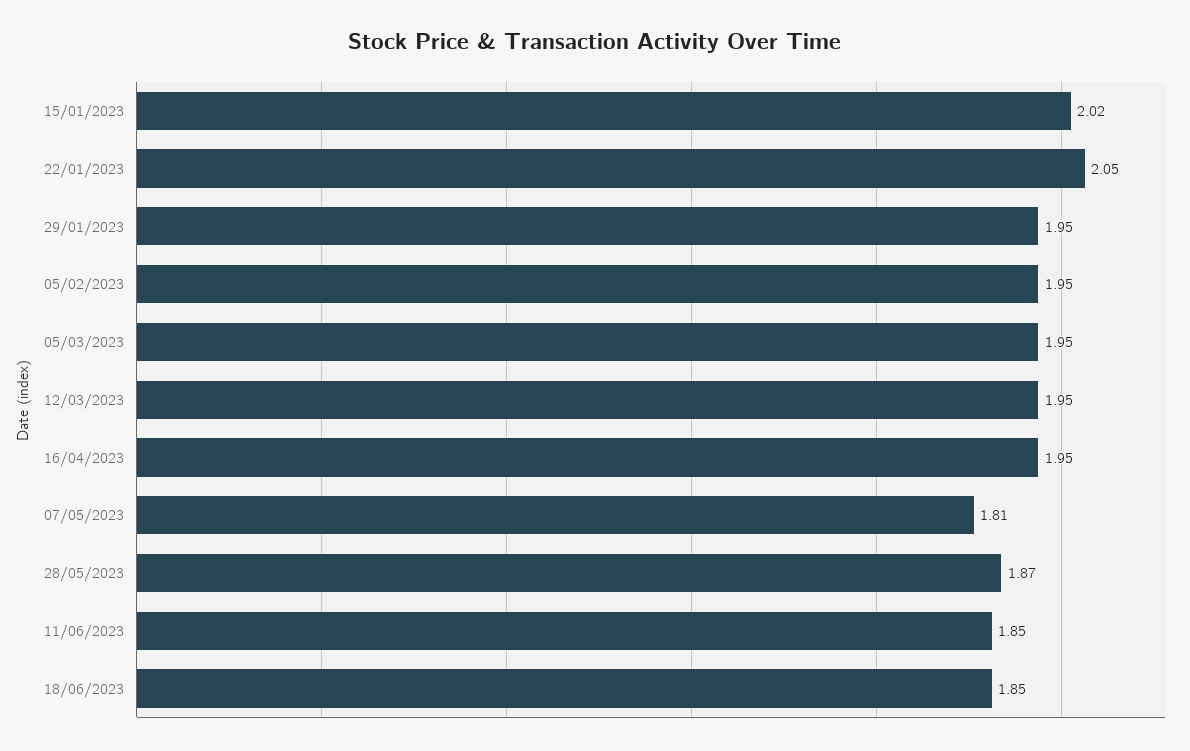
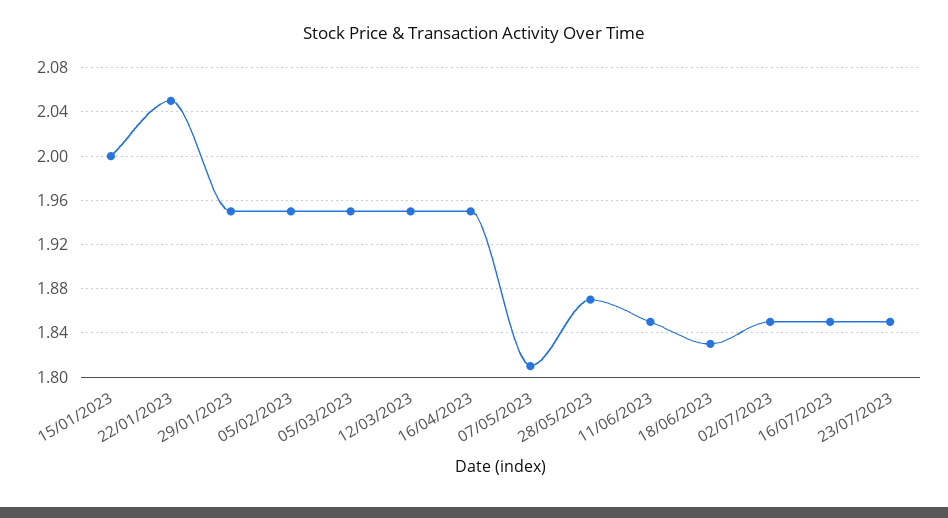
15/01/2023: 2.02 -> 2
18/06/2023: 1.85 -> 1.83
02/07/2023: none -> 1.85
16/07/2023: none -> 1.85
23/07/2023: none -> 1.85

